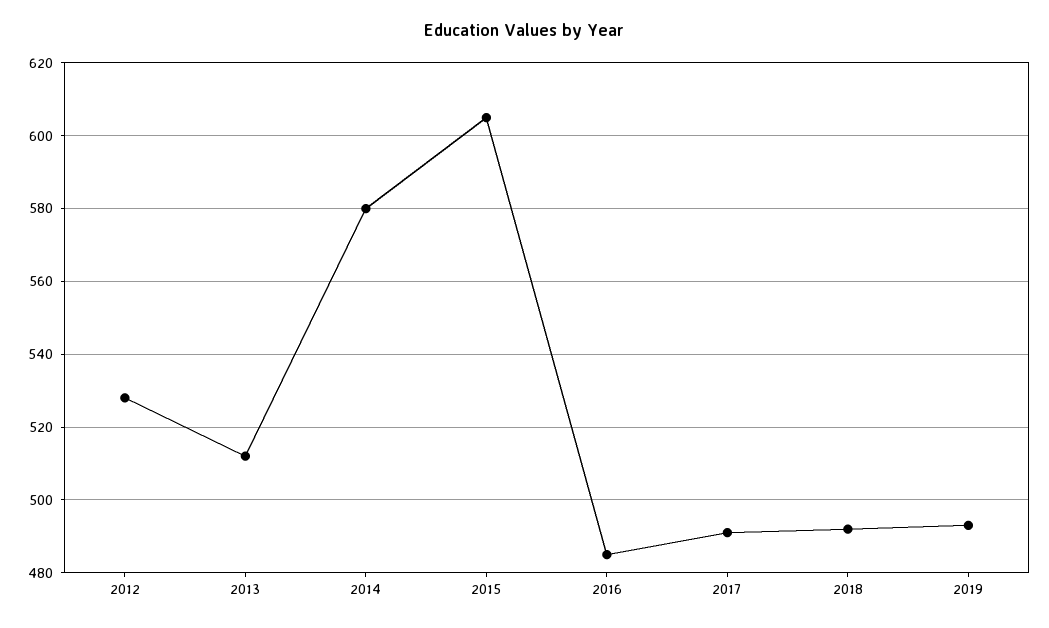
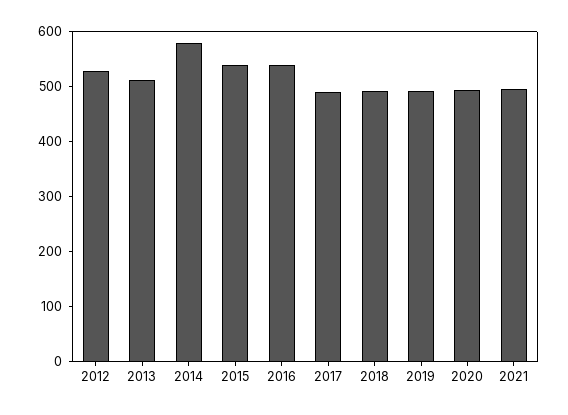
2015: 605 -> 540
2016: 485 -> 540
2020: none -> 500
2021: none -> 500

